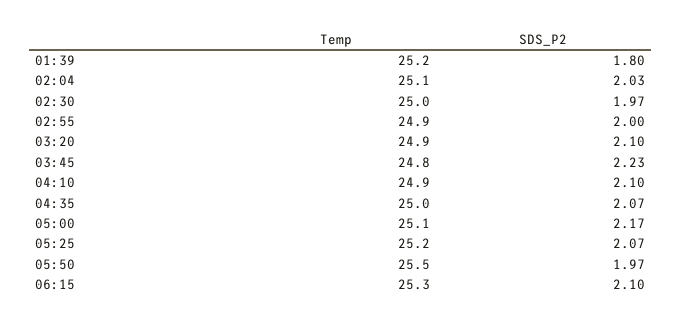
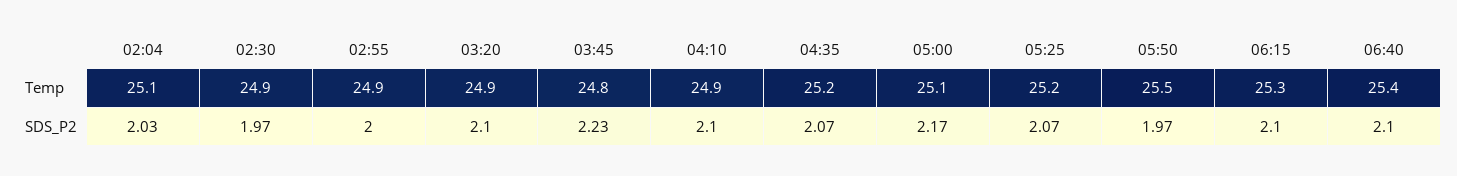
Temp, 01:39: 25.2 -> none
SDS_P2, 01:39: 1.8 -> none
Temp, 02:30: 25 -> 24.9
Temp, 04:35: 25 -> 25.2
Temp, 06:40: none -> 25.4
SDS_P2, 06:40: none -> 2.1

